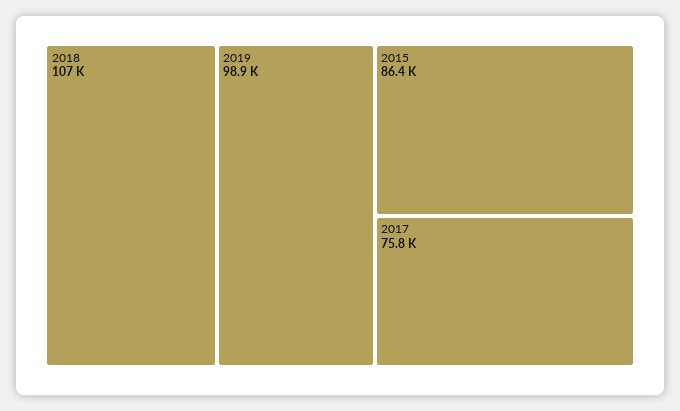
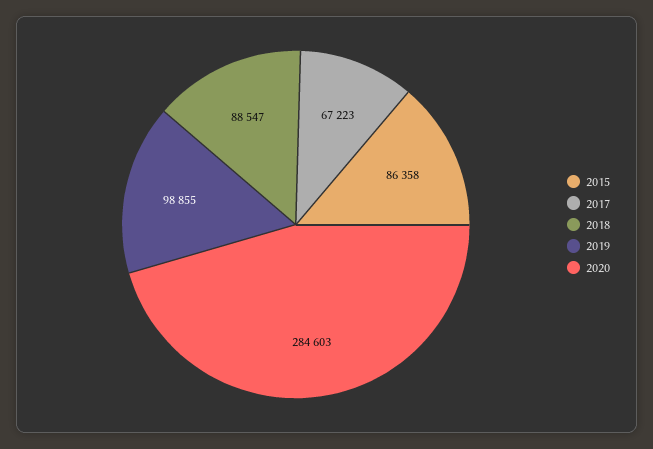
2018: 107000 -> 88547
2017: 75800 -> 67223
2020: none -> 284603

